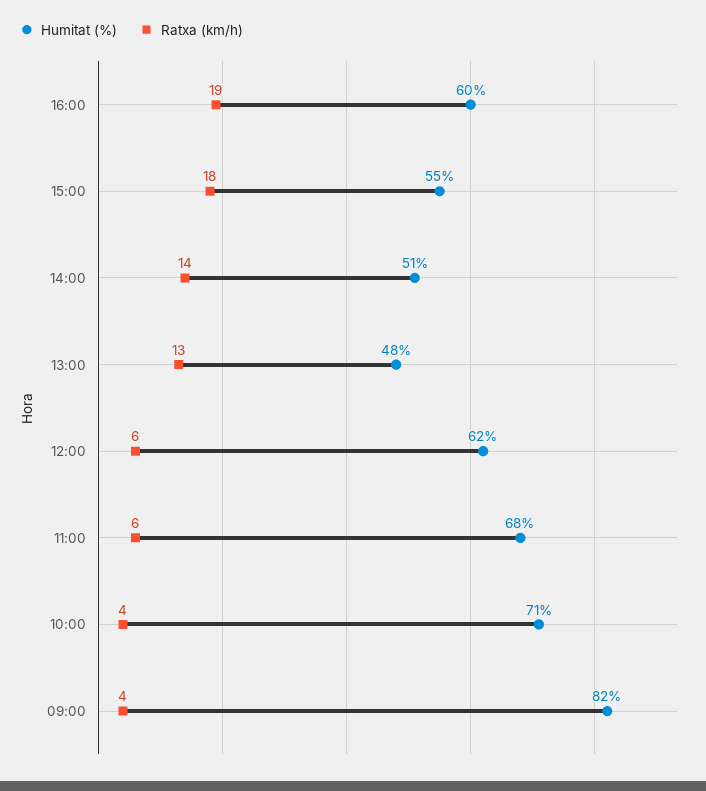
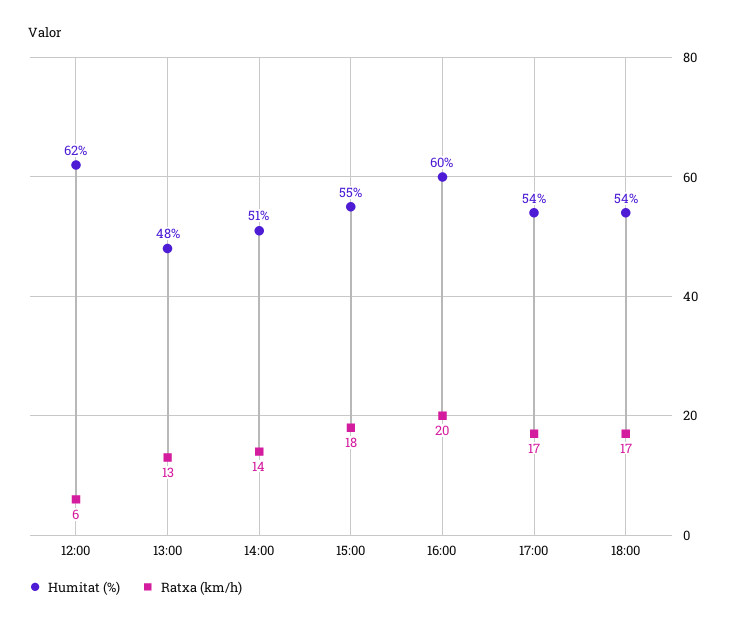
Ratxa (km/h), 16:00: 19 -> 20
Humitat (%), 11:00: 68 -> none
Ratxa (km/h), 11:00: 6 -> none
Humitat (%), 10:00: 71 -> none
Ratxa (km/h), 10:00: 4 -> none
Humitat (%), 09:00: 82 -> none
Ratxa (km/h), 09:00: 4 -> none
Humitat (%), 17:00: none -> 54
Ratxa (km/h), 17:00: none -> 17
Humitat (%), 18:00: none -> 54
Ratxa (km/h), 18:00: none -> 17

